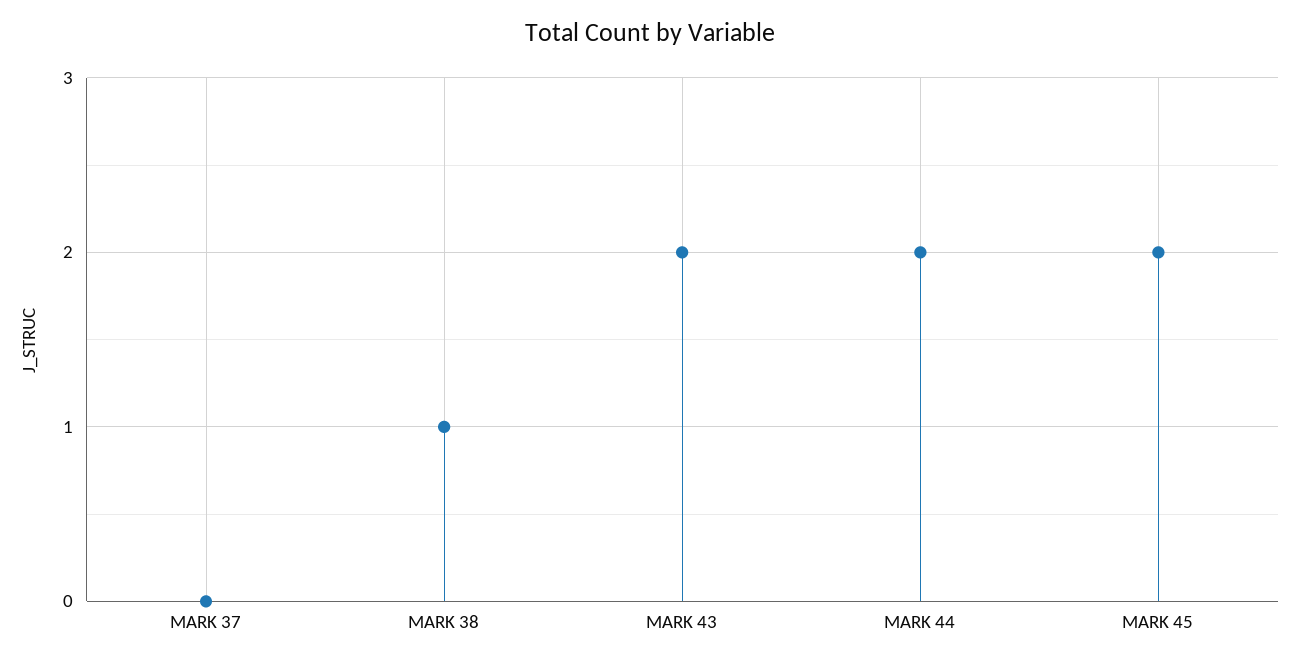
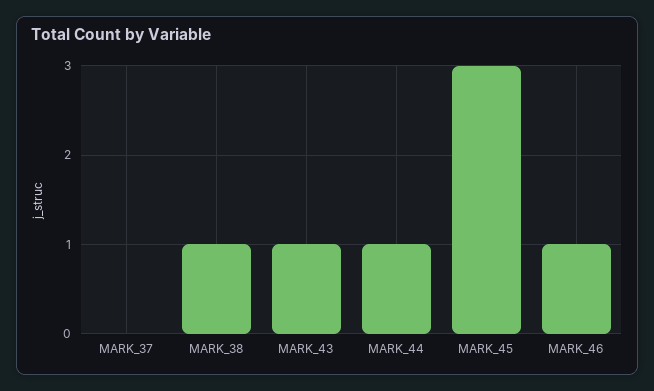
MARK 43: 2 -> 1
MARK 44: 2 -> 1
MARK 45: 2 -> 3
MARK_46: none -> 1

